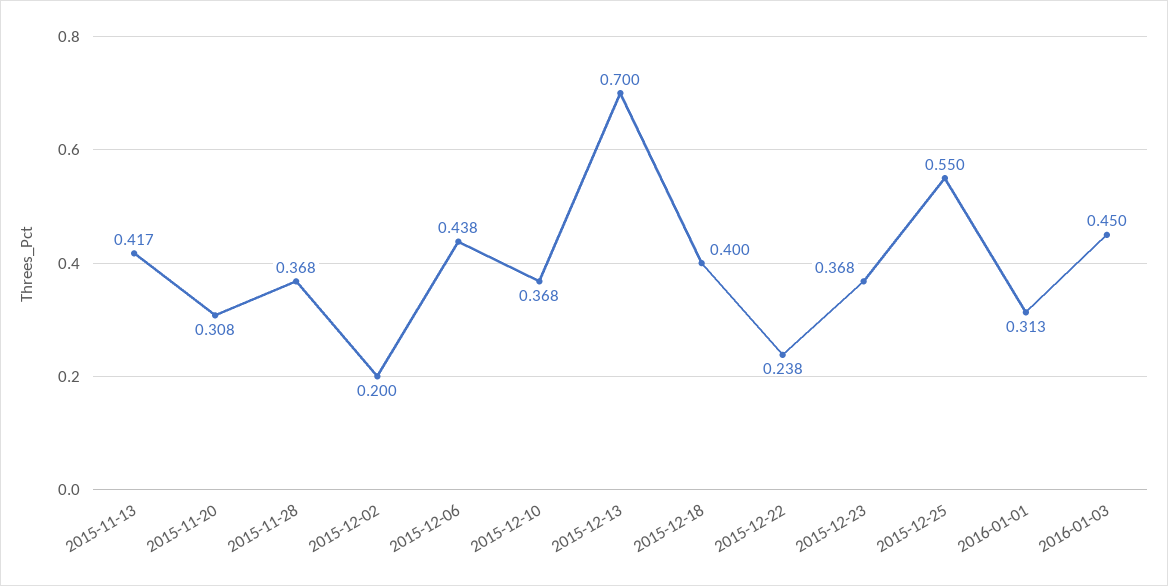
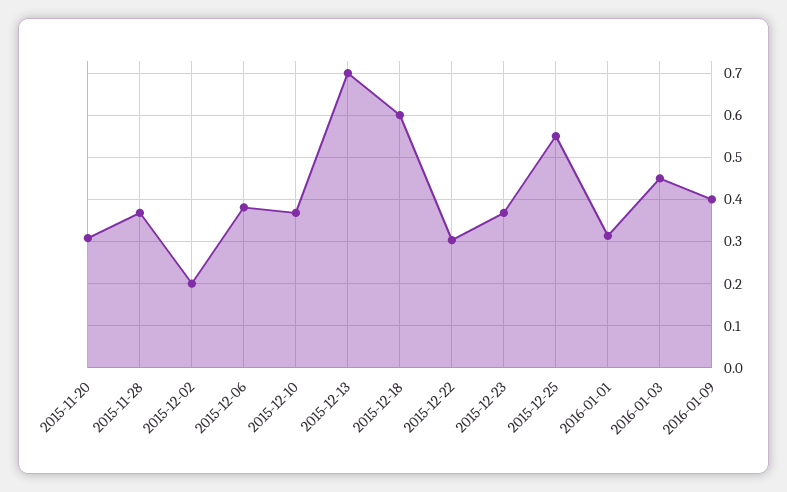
2015-11-13: 0.417 -> none
2015-12-06: 0.438 -> 0.38
2015-12-18: 0.4 -> 0.6
2015-12-22: 0.238 -> 0.3
2016-01-09: none -> 0.4

